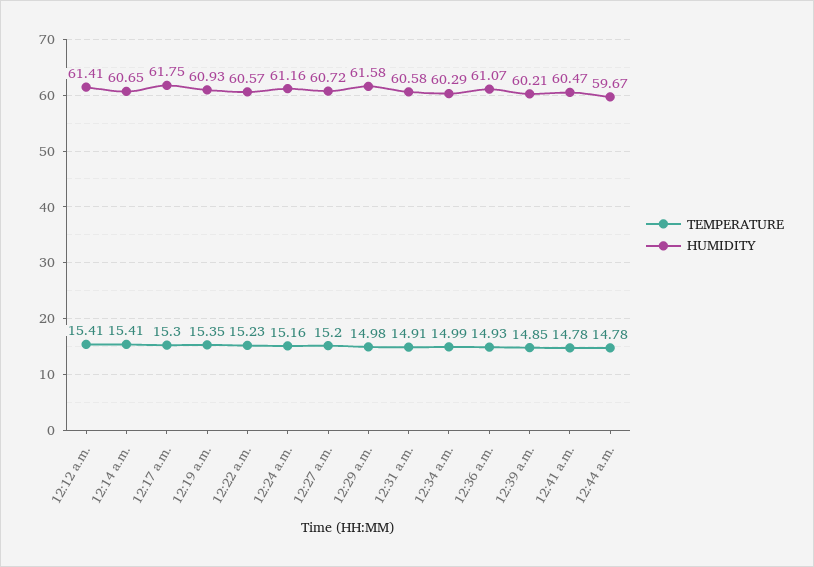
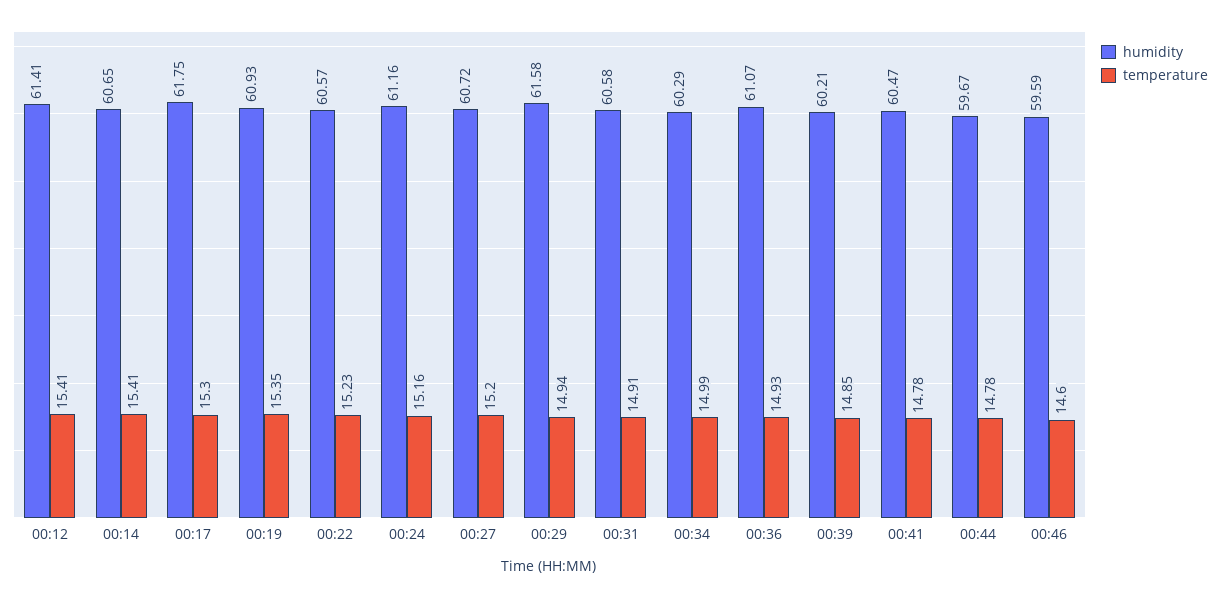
TEMPERATURE, 12:29 a.m.: 14.98 -> 14.94
HUMIDITY, 00:46: none -> 59.59
TEMPERATURE, 00:46: none -> 14.6

